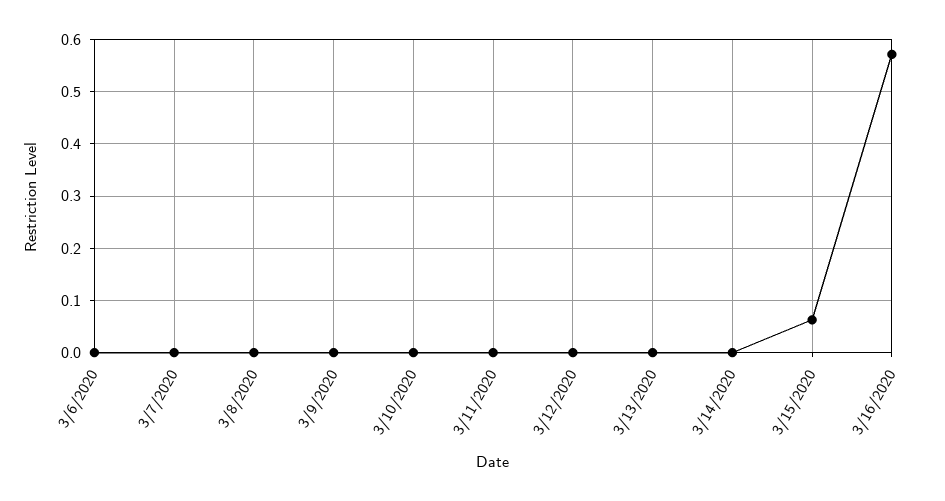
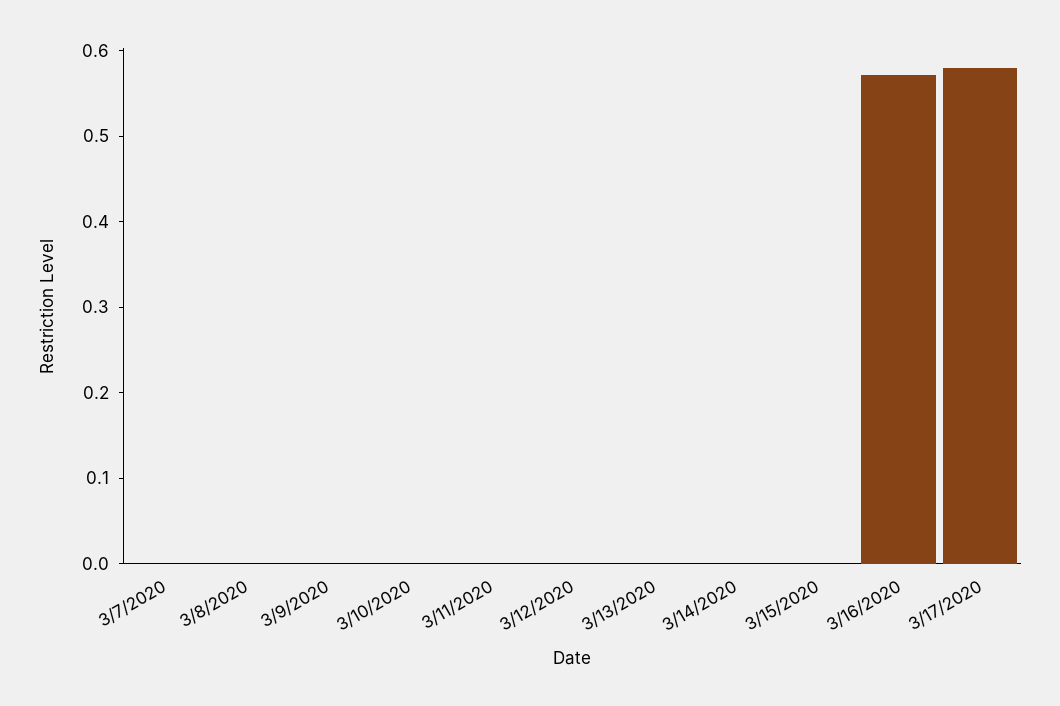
3/6/2020: 0 -> none
3/15/2020: 0.06 -> 0
3/17/2020: none -> 0.58

